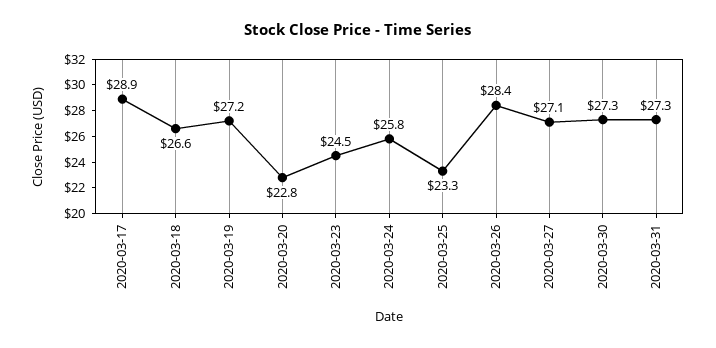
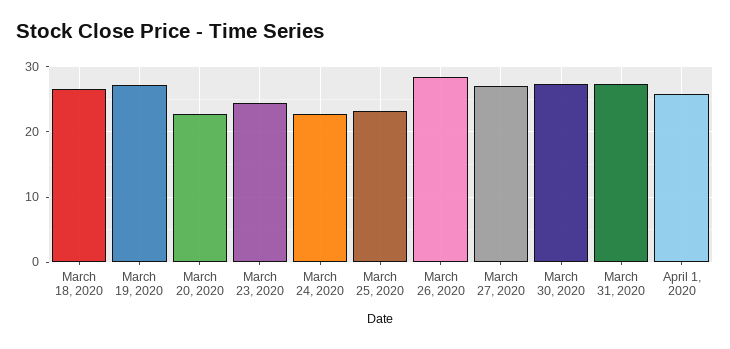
2020-03-17: 28.9 -> none
2020-03-24: 25.8 -> 23
April 1, 2020: none -> 26

